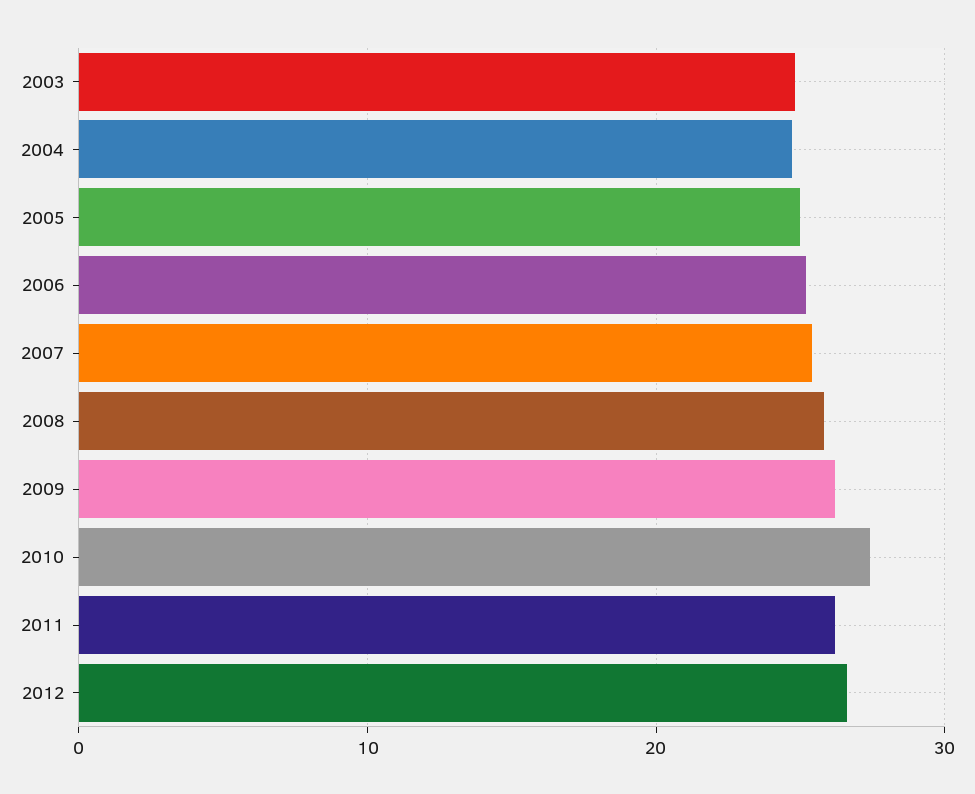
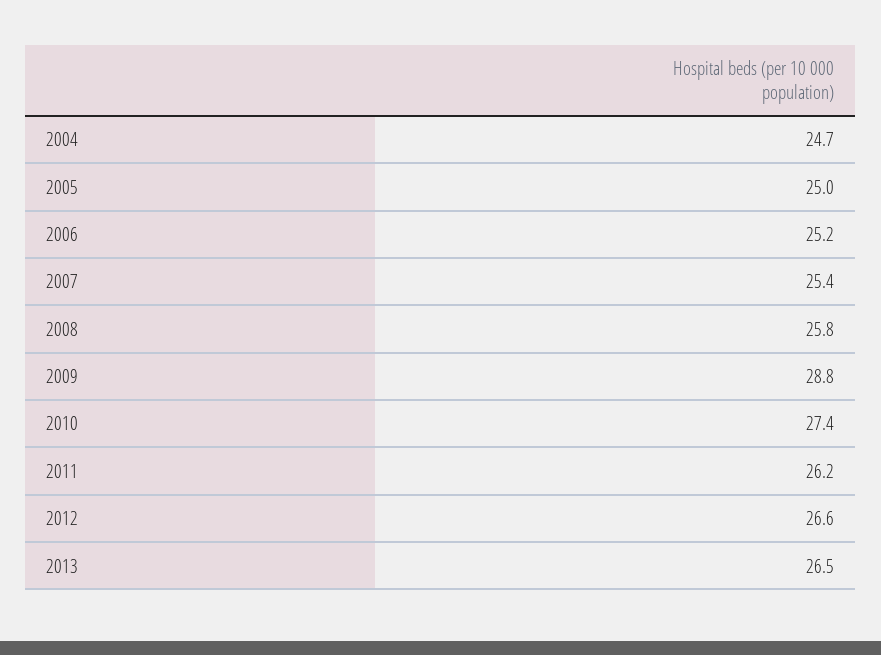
2003: 25 -> none
2009: 26 -> 28.8
2013: none -> 26.5

